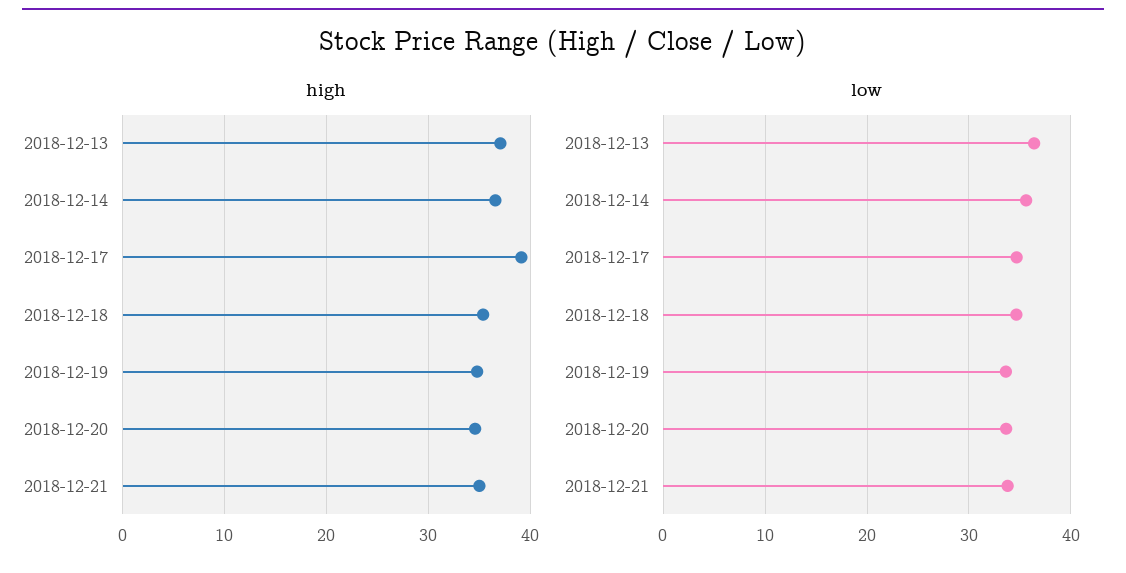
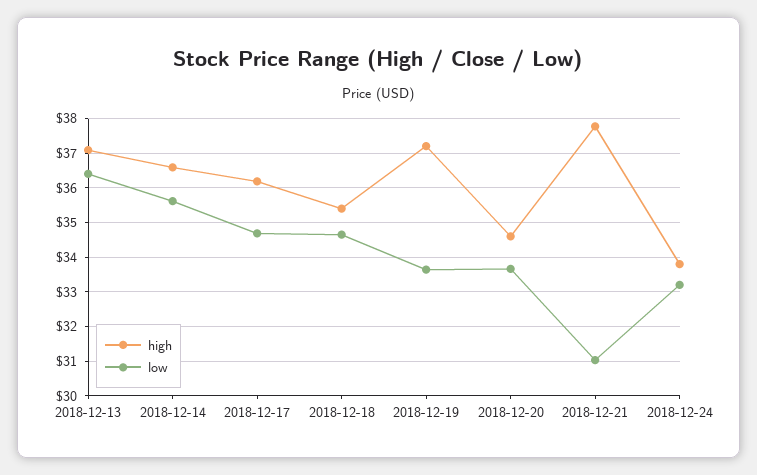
high, 2018-12-17: 39 -> 36.2
high, 2018-12-19: 35 -> 37.2
high, 2018-12-21: 35 -> 37.8
low, 2018-12-21: 34 -> 31
high, 2018-12-24: none -> 33.8
low, 2018-12-24: none -> 33.2

